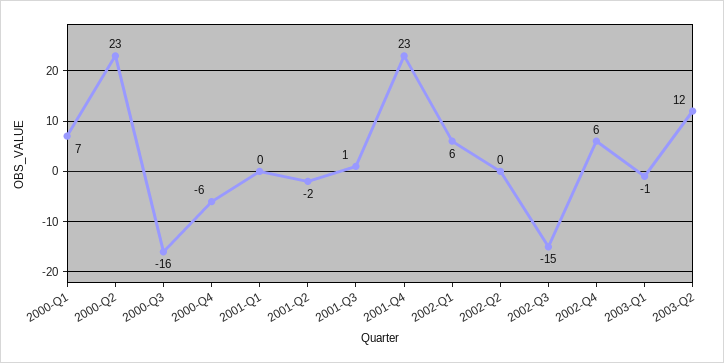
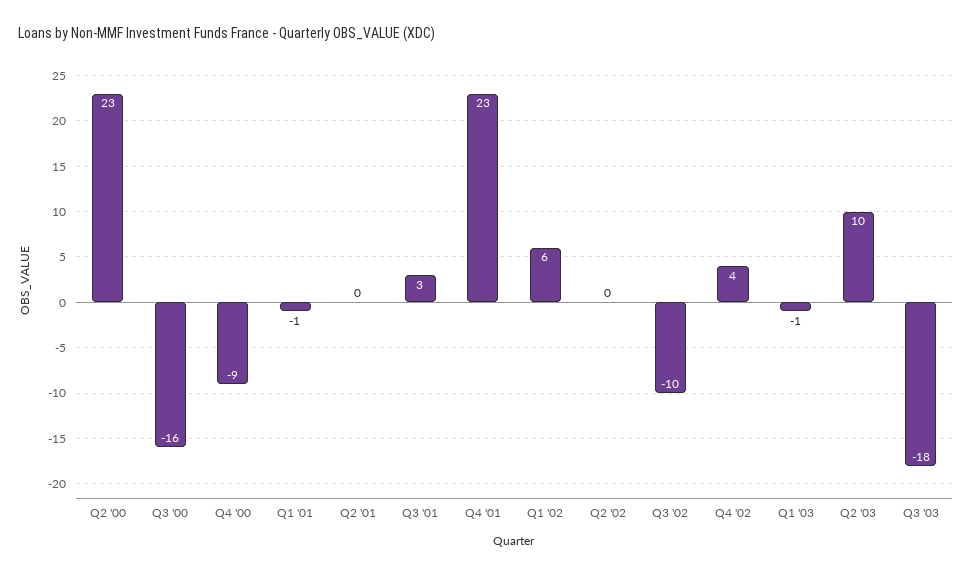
2000-Q1: 7 -> none
2000-Q4: -6 -> -9
2001-Q1: 0 -> -1
2001-Q2: -2 -> 0
2001-Q3: 1 -> 3
2002-Q3: -15 -> -10
2002-Q4: 6 -> 4
2003-Q2: 12 -> 10
Q3 '03: none -> -18

